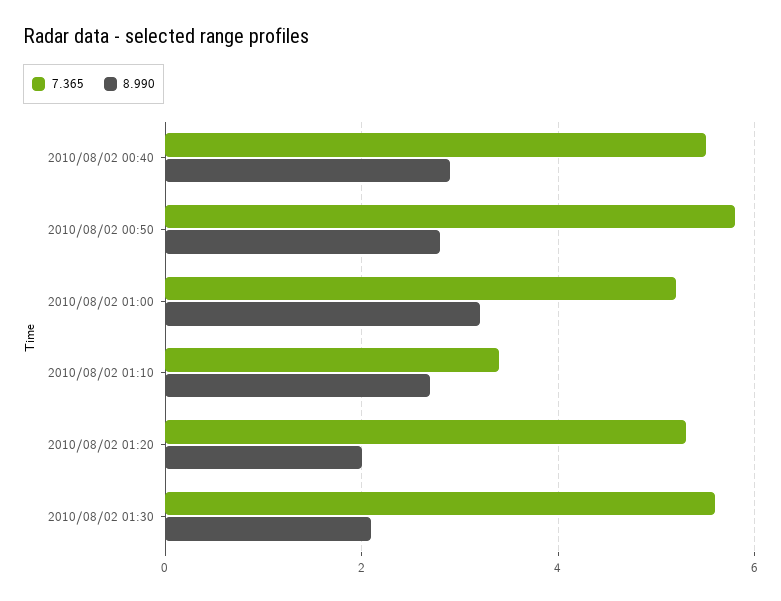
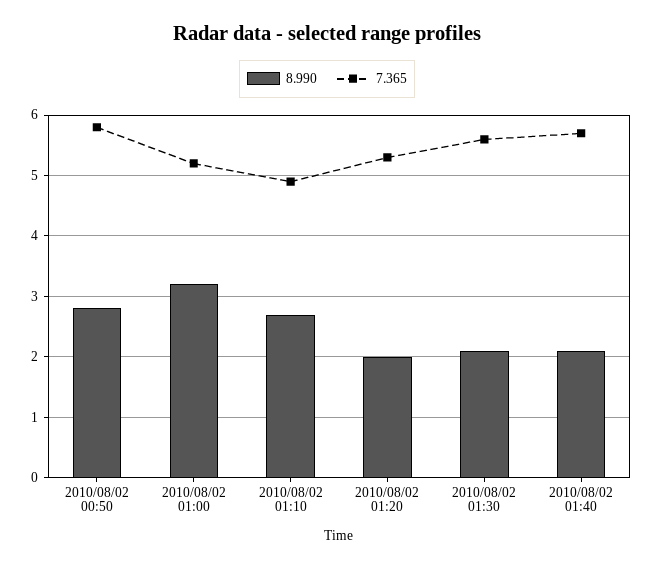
7.365, 2010/08/02 00:40: 5.5 -> none
8.990, 2010/08/02 00:40: 3 -> none
7.365, 2010/08/02 01:10: 3.5 -> 4.9
8.990, 2010/08/02 01:40: none -> 2.1
7.365, 2010/08/02 01:40: none -> 5.7

